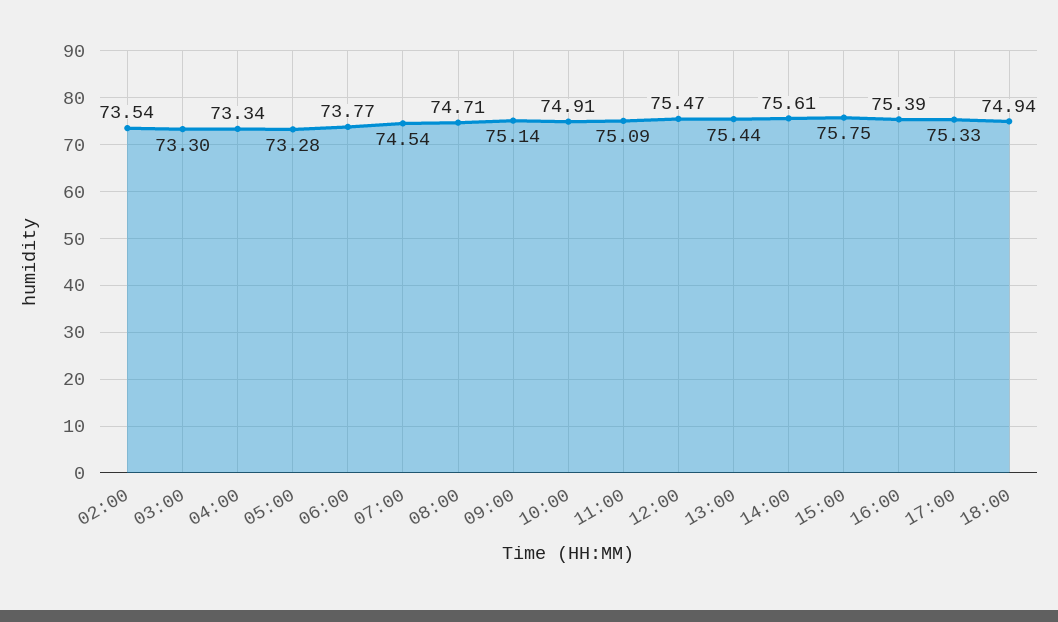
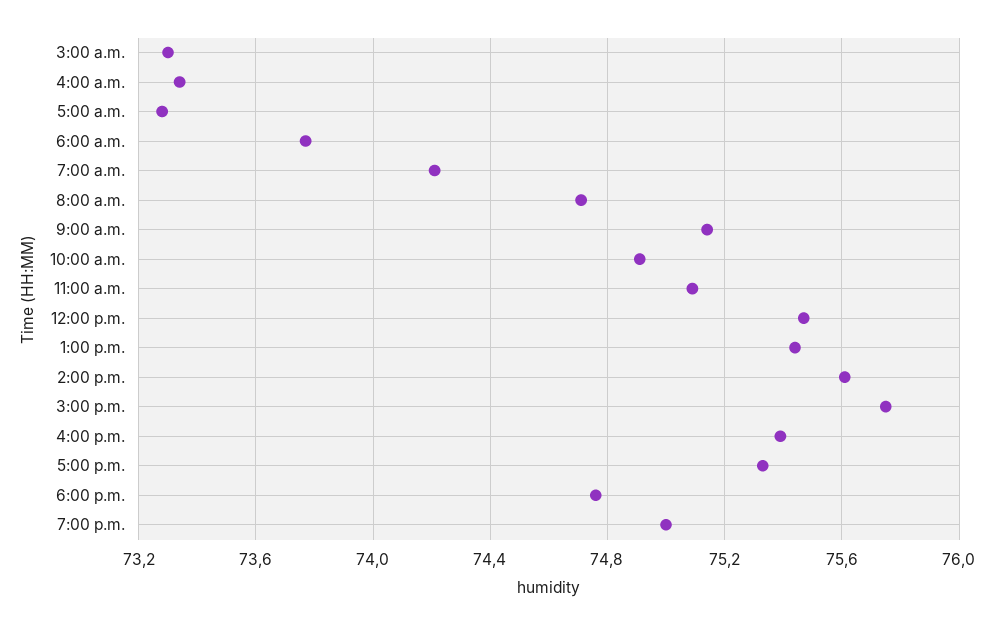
02:00: 73.54 -> none
07:00: 74.54 -> 74.2
18:00: 74.94 -> 74.75
7:00 p.m.: none -> 75

